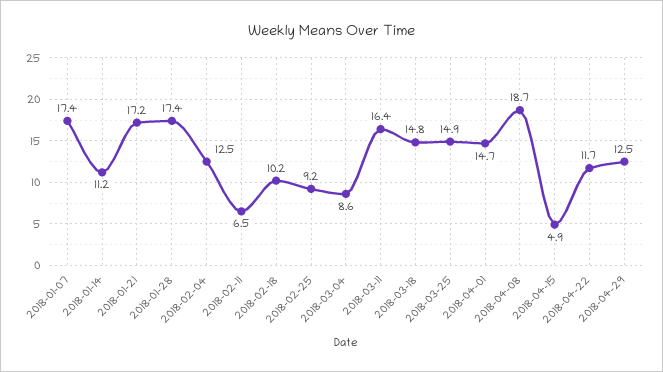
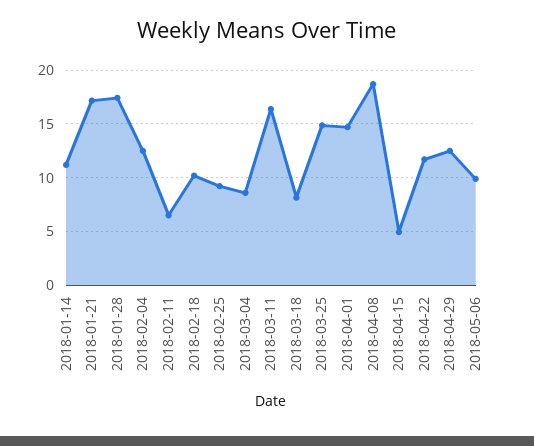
2018-01-07: 17.4 -> none
2018-03-18: 14.8 -> 8
2018-05-06: none -> 10

